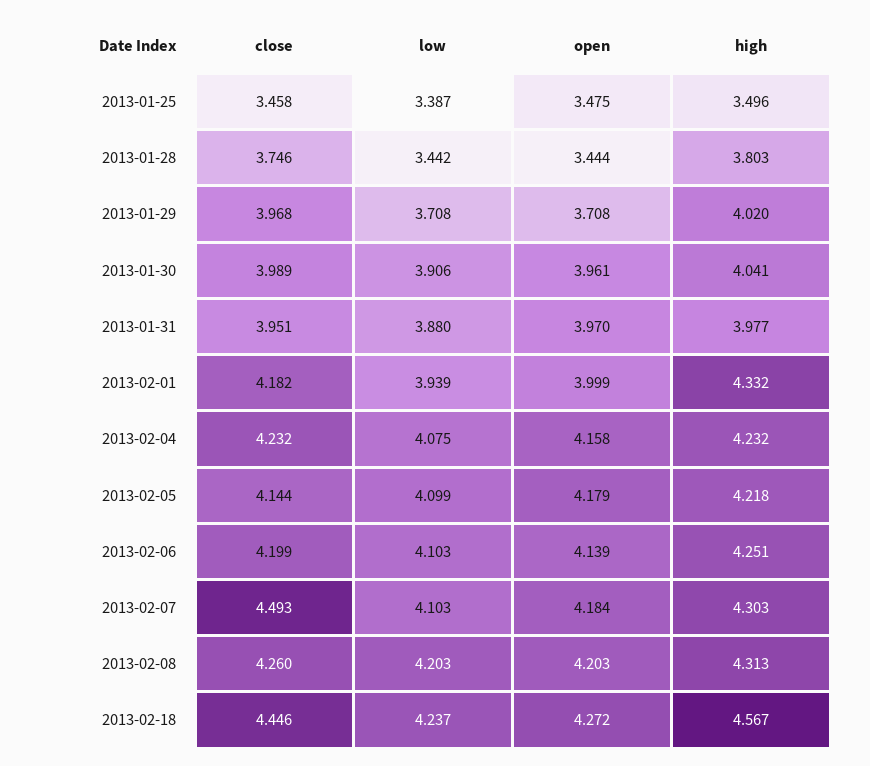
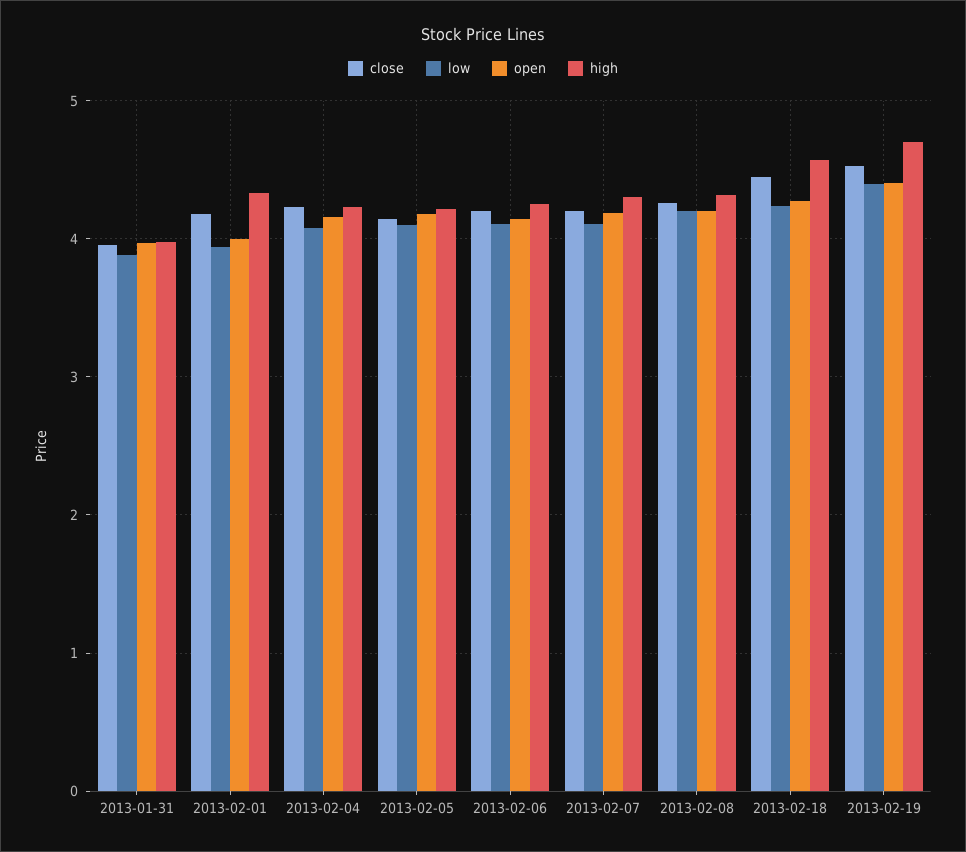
close, 2013-01-25: 3.458 -> none
low, 2013-01-25: 3.387 -> none
open, 2013-01-25: 3.475 -> none
high, 2013-01-25: 3.496 -> none
close, 2013-01-28: 3.746 -> none
low, 2013-01-28: 3.442 -> none
open, 2013-01-28: 3.444 -> none
high, 2013-01-28: 3.803 -> none
close, 2013-01-29: 3.968 -> none
low, 2013-01-29: 3.708 -> none
open, 2013-01-29: 3.708 -> none
high, 2013-01-29: 4.02 -> none
close, 2013-01-30: 3.989 -> none
low, 2013-01-30: 3.906 -> none
open, 2013-01-30: 3.961 -> none
high, 2013-01-30: 4.041 -> none
close, 2013-02-07: 4.493 -> 4.2
close, 2013-02-19: none -> 4.5
low, 2013-02-19: none -> 4.4
open, 2013-02-19: none -> 4.4
high, 2013-02-19: none -> 4.7

